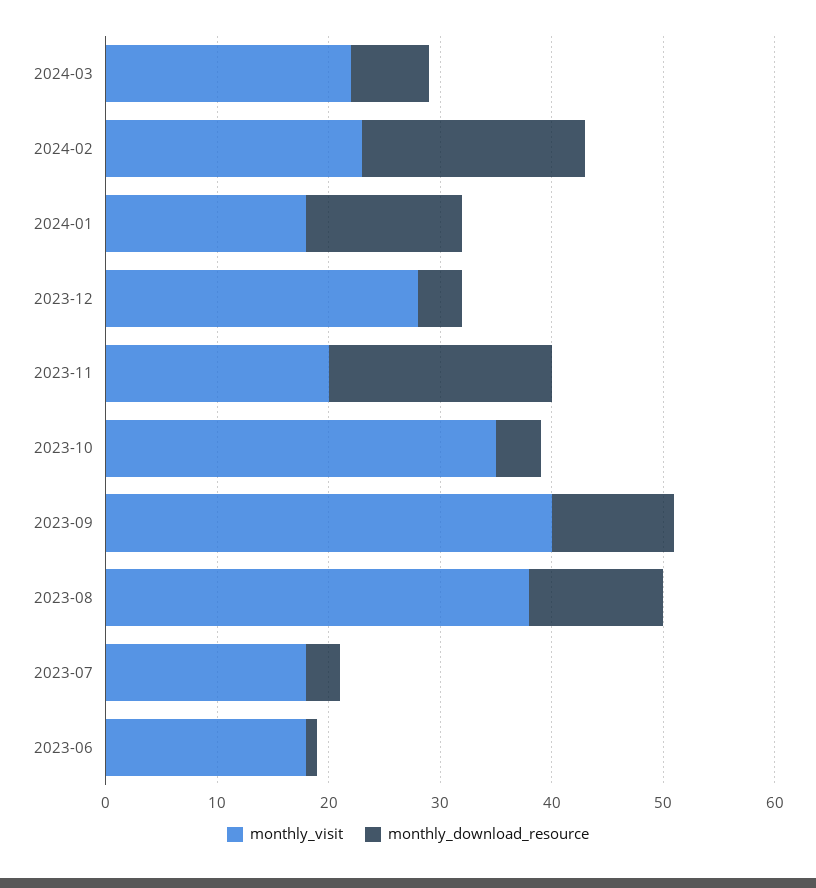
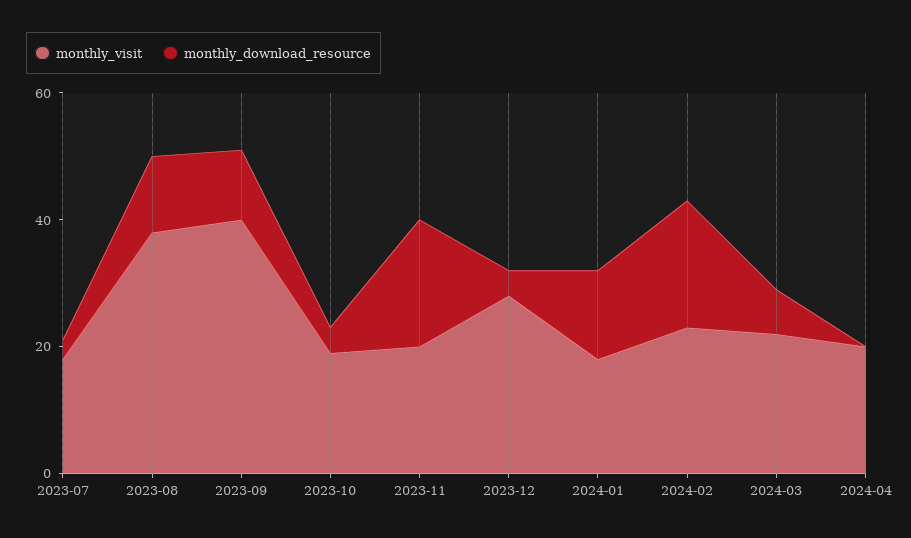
monthly_visit, 2023-10: 35 -> 20
monthly_visit, 2023-06: 18 -> none
monthly_download_resource, 2023-06: 1 -> none
monthly_visit, 2024-04: none -> 20
monthly_download_resource, 2024-04: none -> 0

